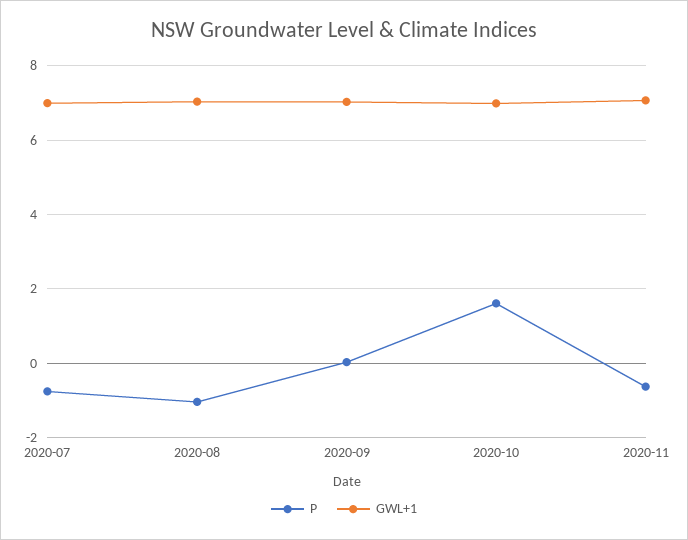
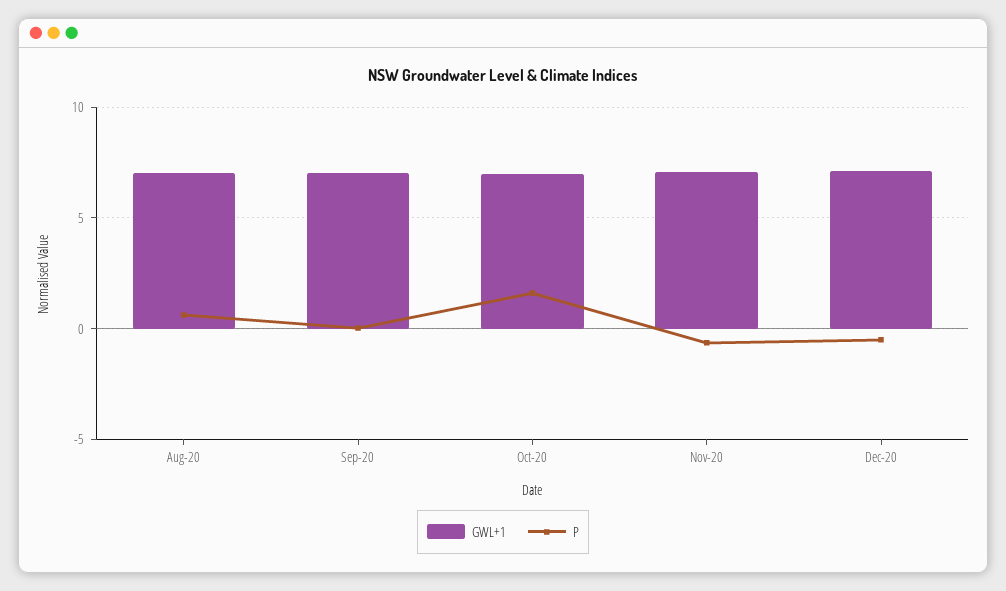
P, 2020-07: -0.8 -> none
GWL+1, 2020-07: 7 -> none
P, 2020-08: -1 -> 0.5
GWL+1, Dec-20: none -> 7
P, Dec-20: none -> -0.5

